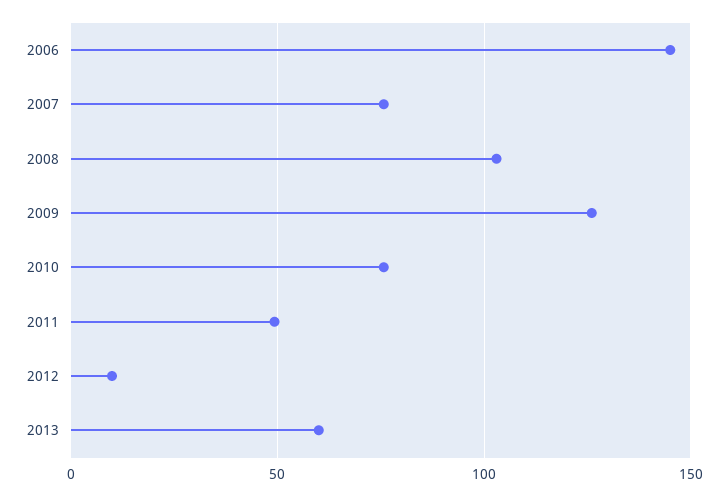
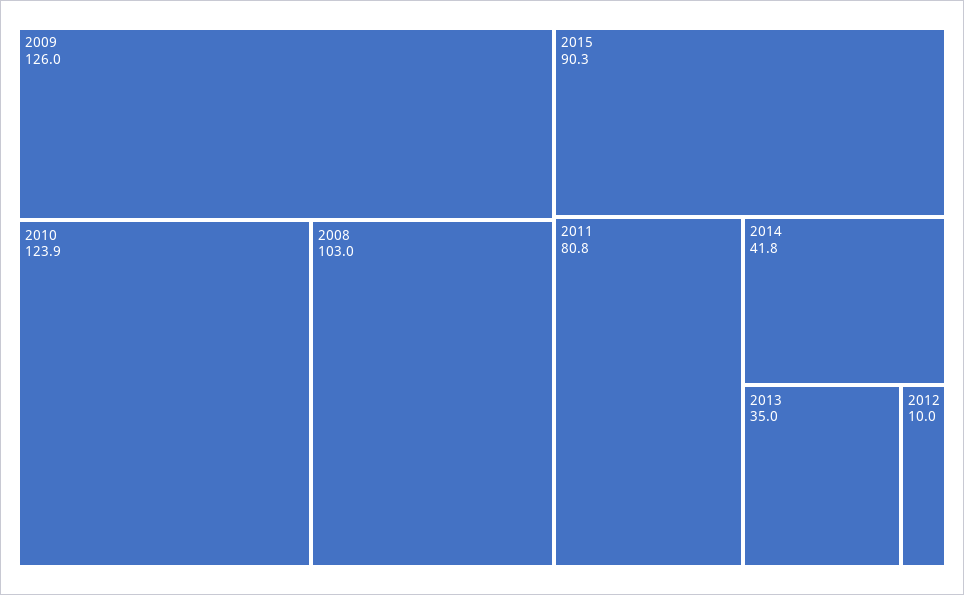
2006: 145 -> none
2007: 75 -> none
2010: 75 -> 123.9
2011: 50 -> 80.8
2013: 60 -> 35
2015: none -> 90.3
2014: none -> 41.8

